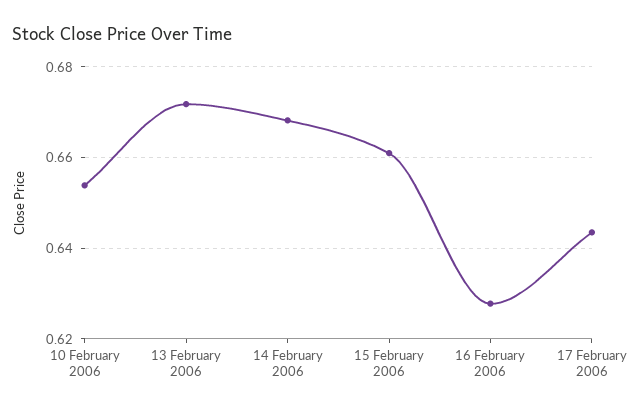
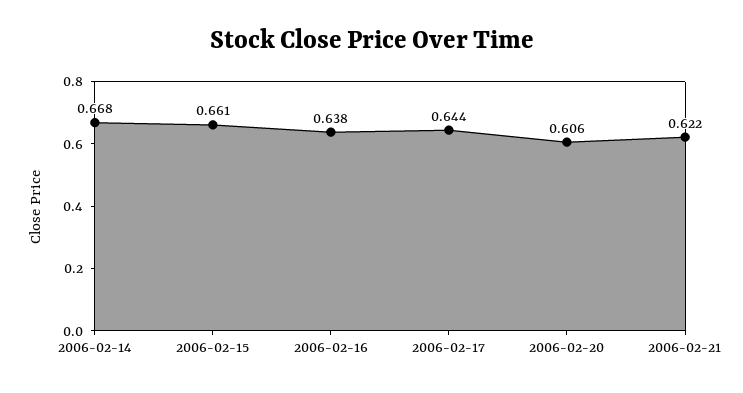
10 February 2006: 0.654 -> none
13 February 2006: 0.672 -> none
16 February 2006: 0.628 -> 0.638
2006-02-20: none -> 0.606
2006-02-21: none -> 0.622

